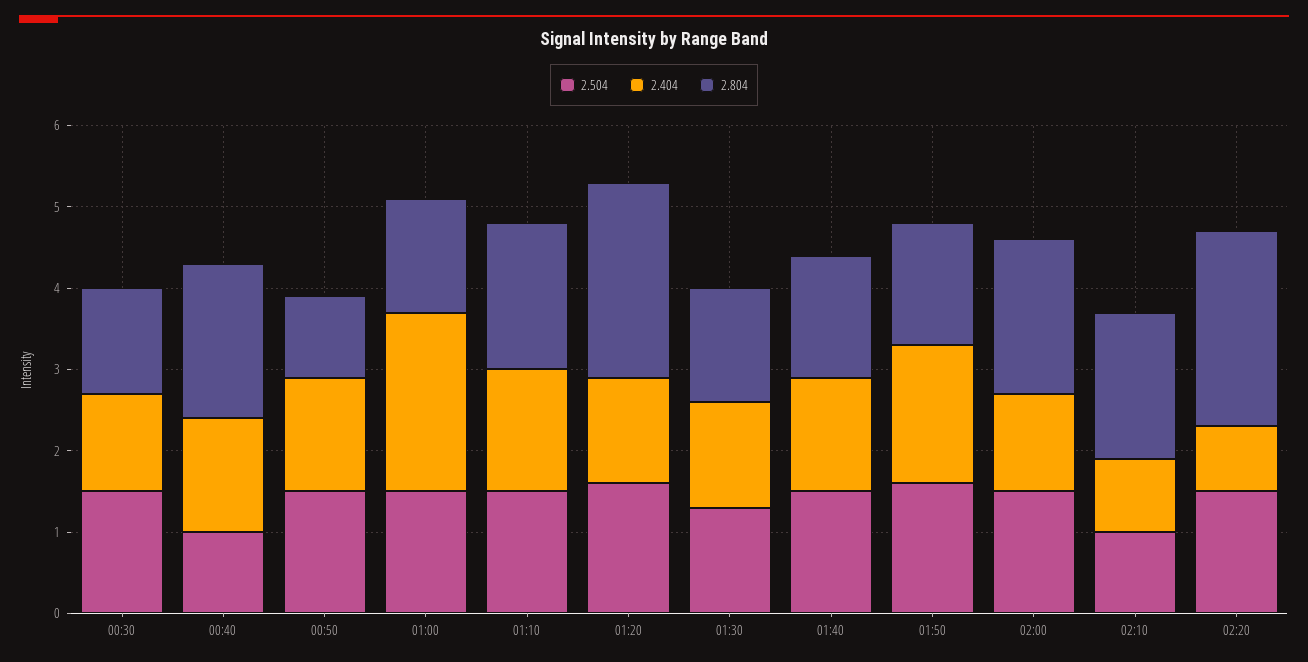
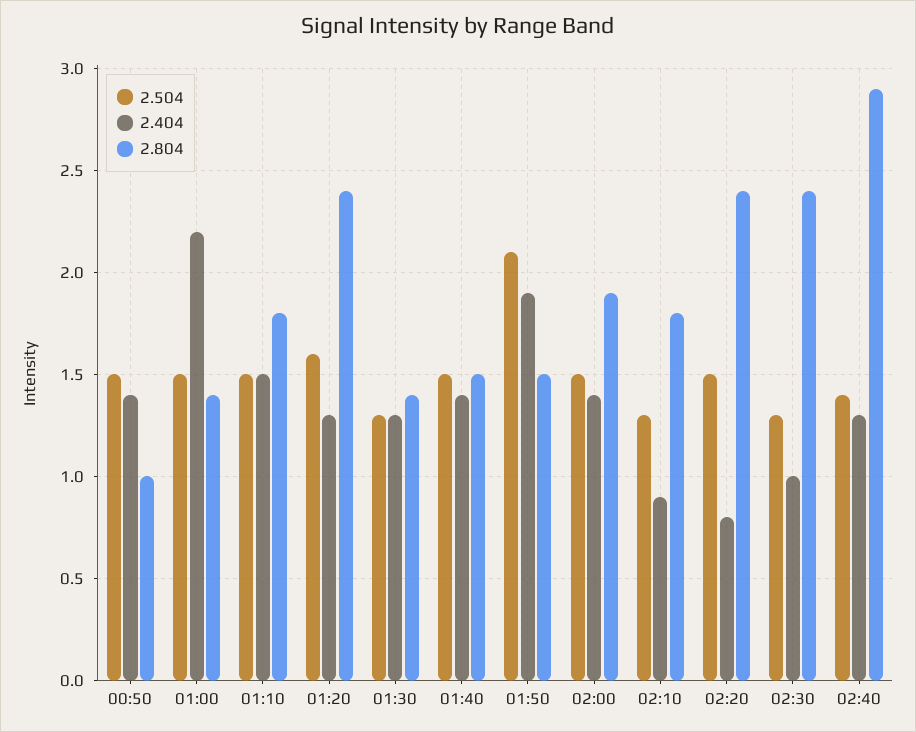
2.504, 00:30: 1.5 -> none
2.404, 00:30: 1.2 -> none
2.804, 00:30: 1.3 -> none
2.504, 00:40: 1 -> none
2.404, 00:40: 1.4 -> none
2.804, 00:40: 1.9 -> none
2.504, 01:50: 1.6 -> 2.1
2.404, 01:50: 1.7 -> 1.9
2.404, 02:00: 1.2 -> 1.4
2.504, 02:10: 1 -> 1.3
2.504, 02:30: none -> 1.3
2.404, 02:30: none -> 1
2.804, 02:30: none -> 2.4
2.504, 02:40: none -> 1.4
2.404, 02:40: none -> 1.3
2.804, 02:40: none -> 2.9

